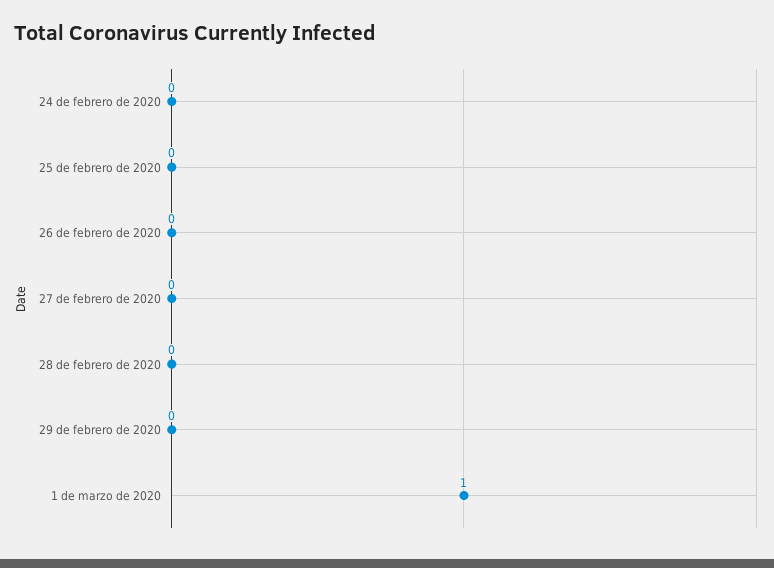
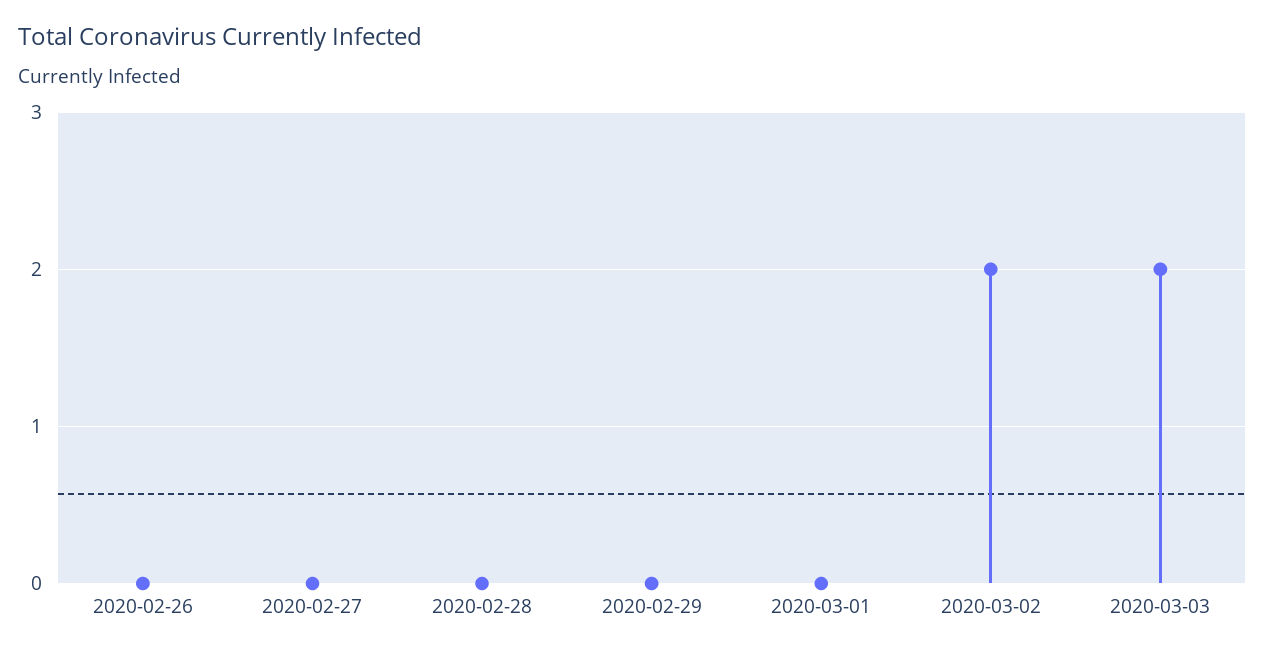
24 de febrero de 2020: 0 -> none
25 de febrero de 2020: 0 -> none
1 de marzo de 2020: 1 -> 0
2020-03-02: none -> 2
2020-03-03: none -> 2

